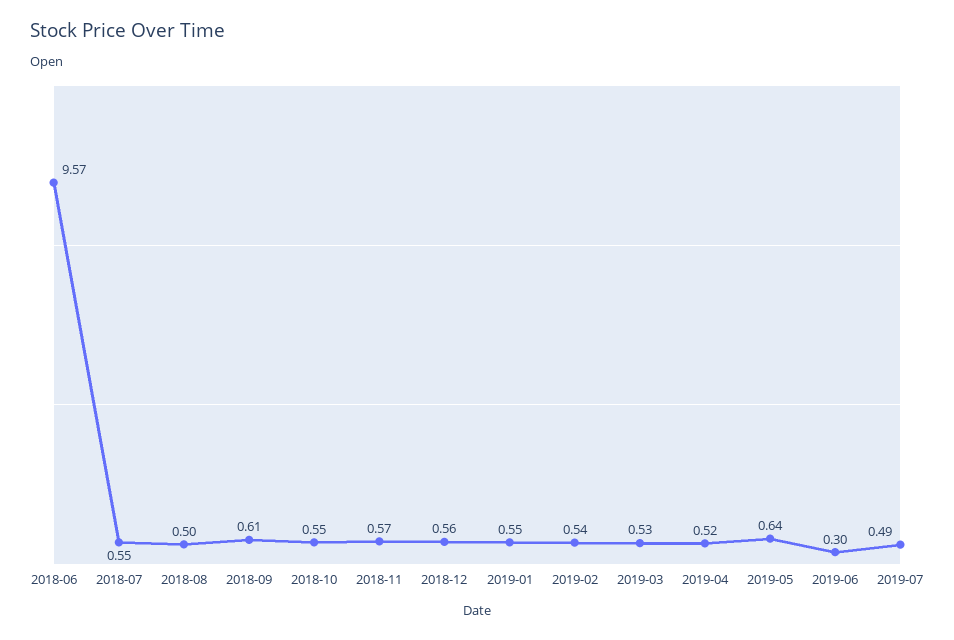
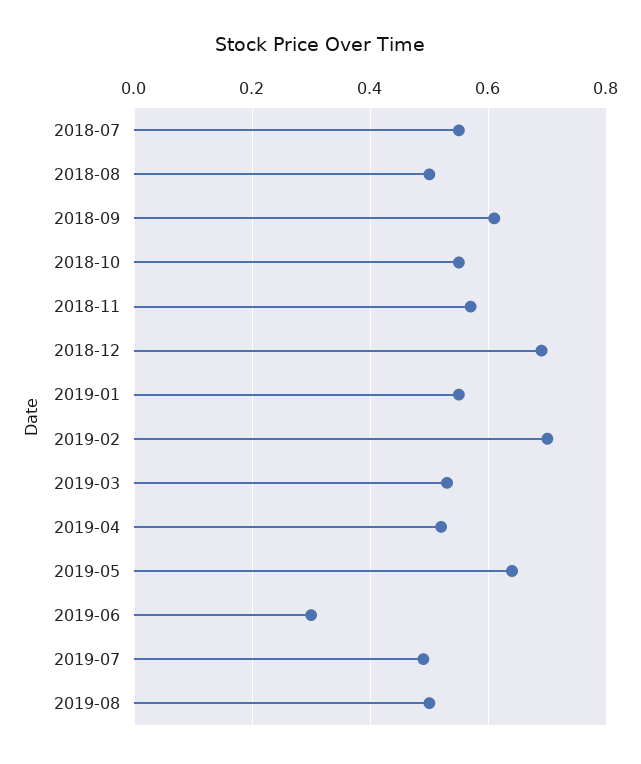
2018-06: 9.57 -> none
2018-12: 0.56 -> 0.7
2019-02: 0.54 -> 0.7
2019-08: none -> 0.5

